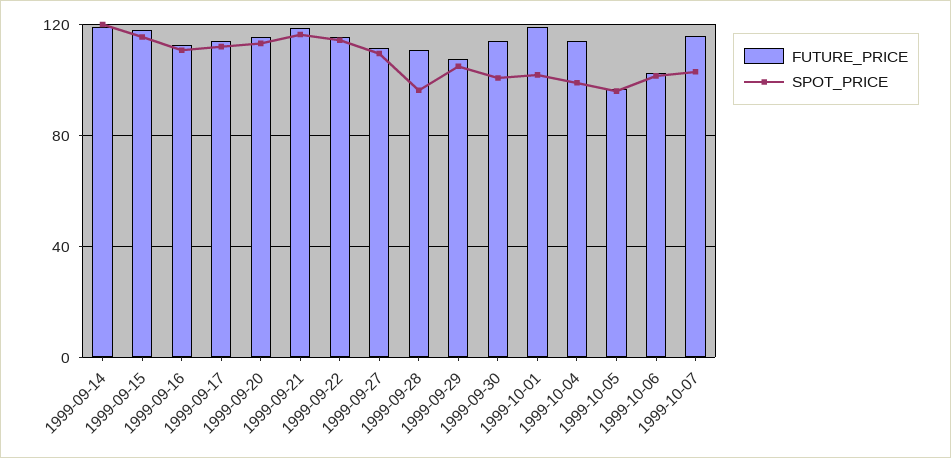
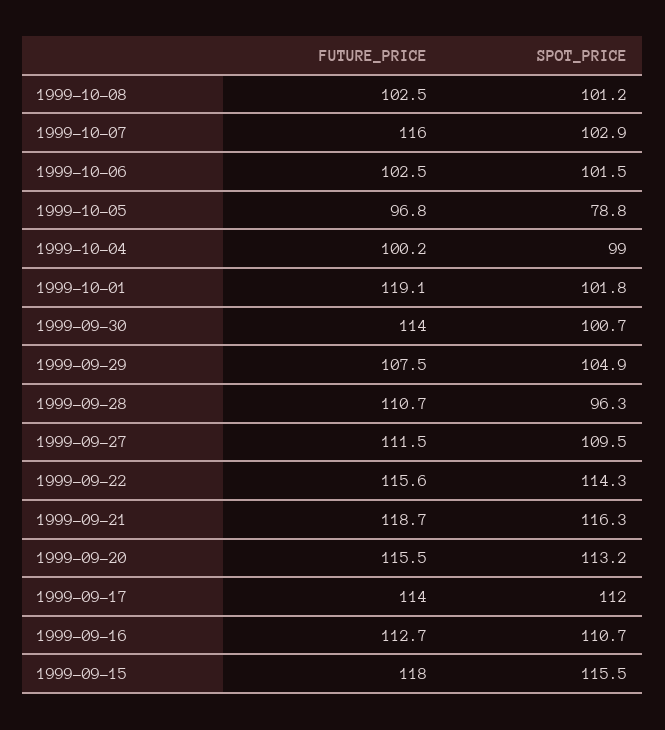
FUTURE_PRICE, 1999-09-14: 120 -> none
SPOT_PRICE, 1999-09-14: 120 -> none
FUTURE_PRICE, 1999-10-04: 115 -> 100.2
SPOT_PRICE, 1999-10-05: 95 -> 78.8
FUTURE_PRICE, 1999-10-08: none -> 102.5
SPOT_PRICE, 1999-10-08: none -> 101.2

